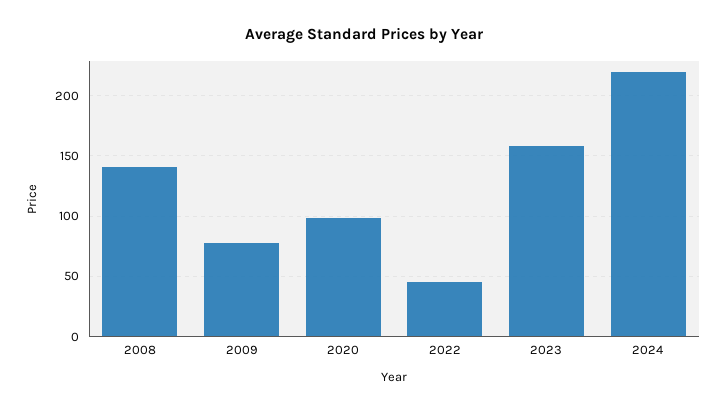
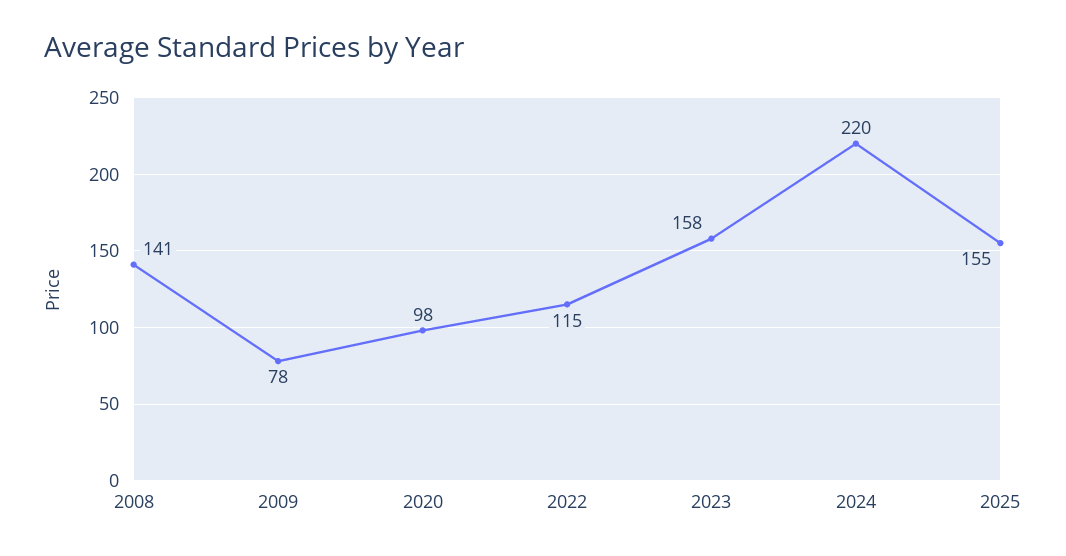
2022: 45 -> 115
2025: none -> 155

